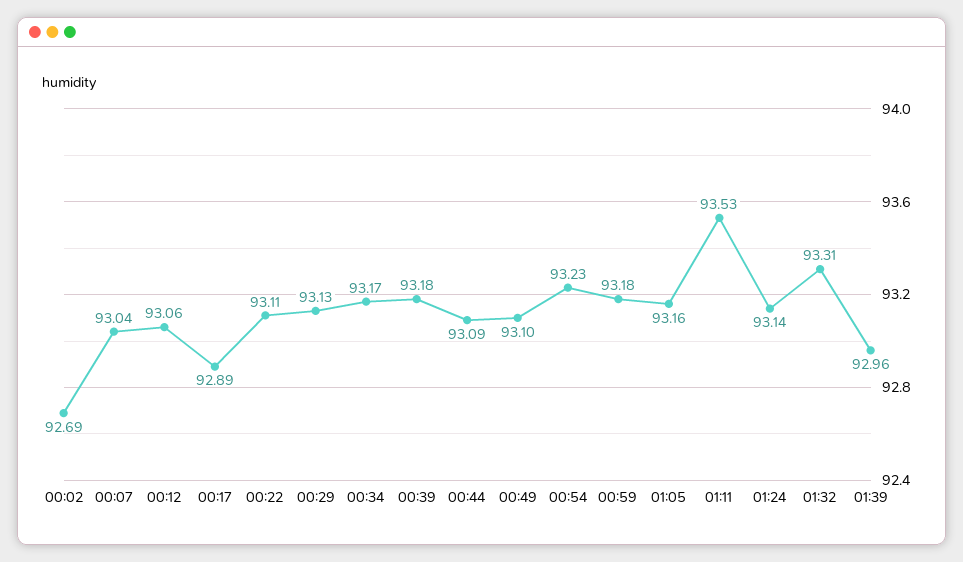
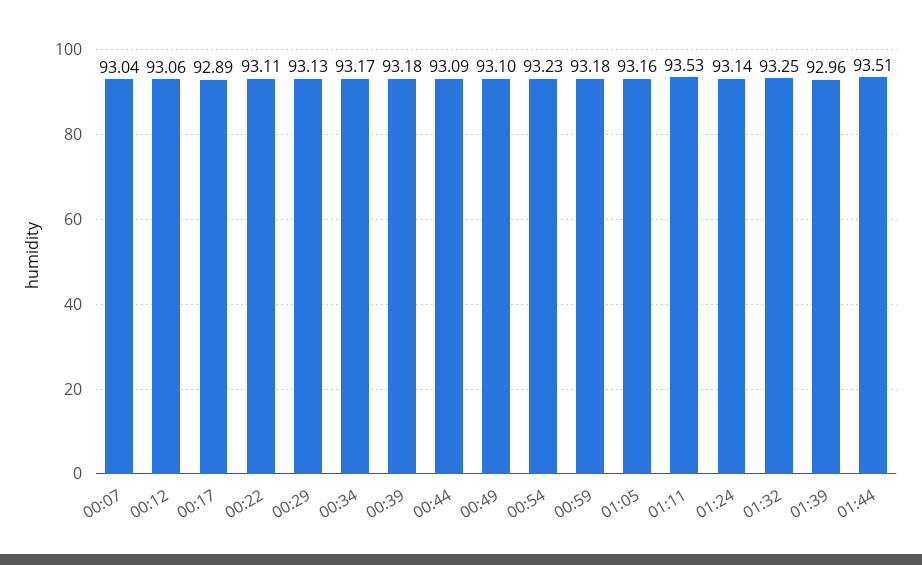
00:02: 92.69 -> none
01:32: 93.31 -> 93.25
01:44: none -> 93.51

